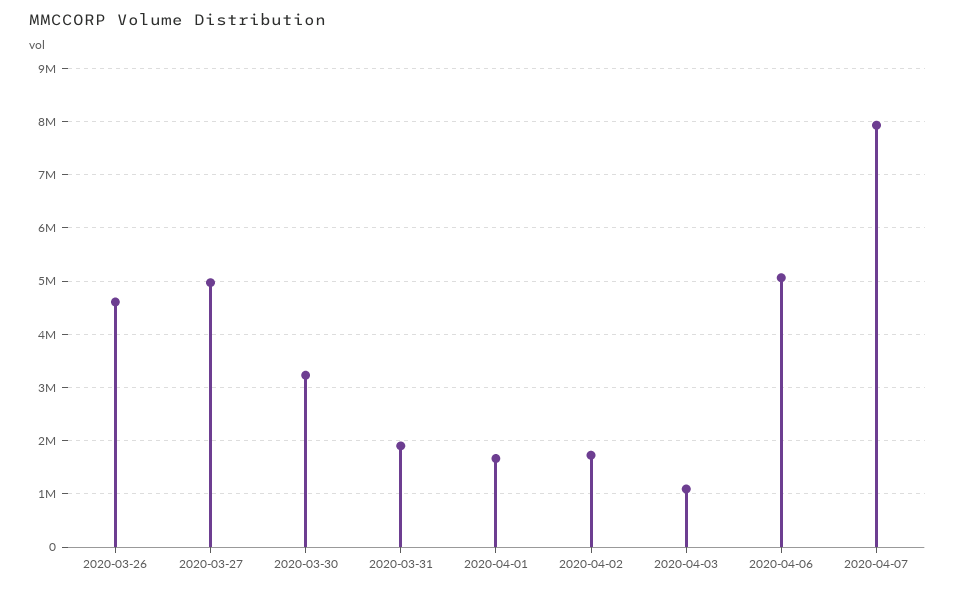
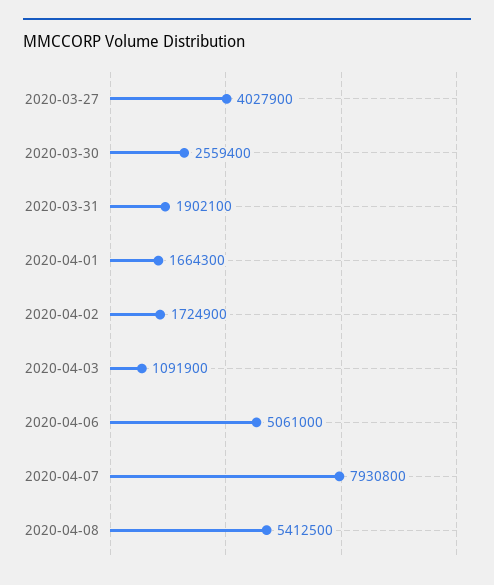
2020-03-26: 4600000 -> none
2020-03-27: 5000000 -> 4027900
2020-03-30: 3200000 -> 2559400
2020-04-08: none -> 5412500

